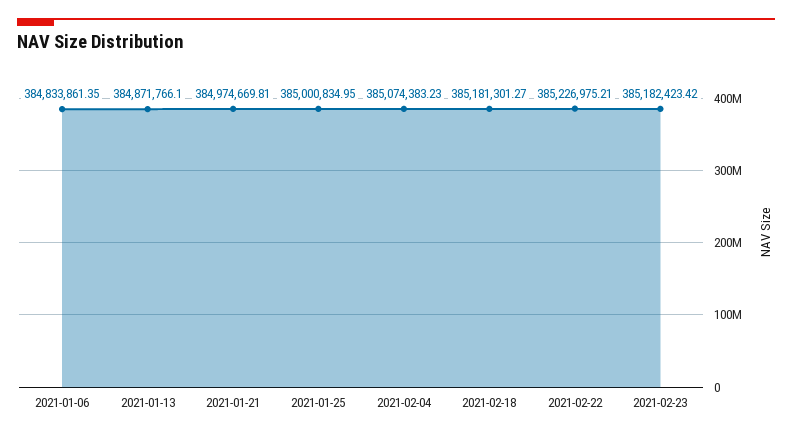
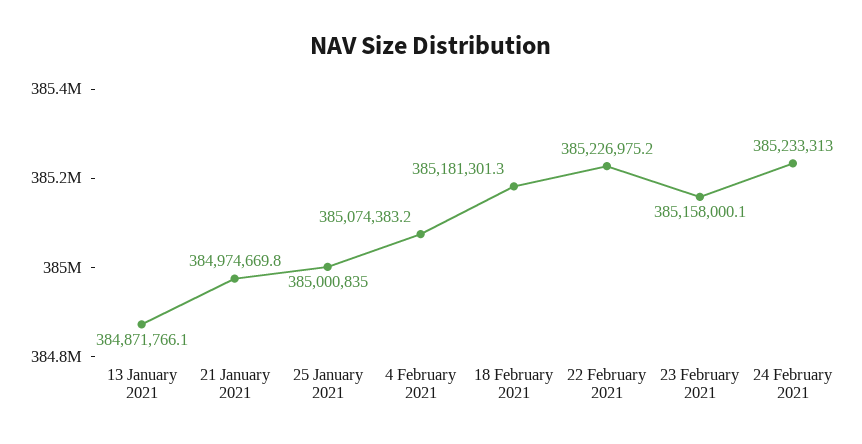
2021-01-06: 384833861.35 -> none
2021-02-23: 385182423.42 -> 385158000.1
24 February 2021: none -> 385233313

